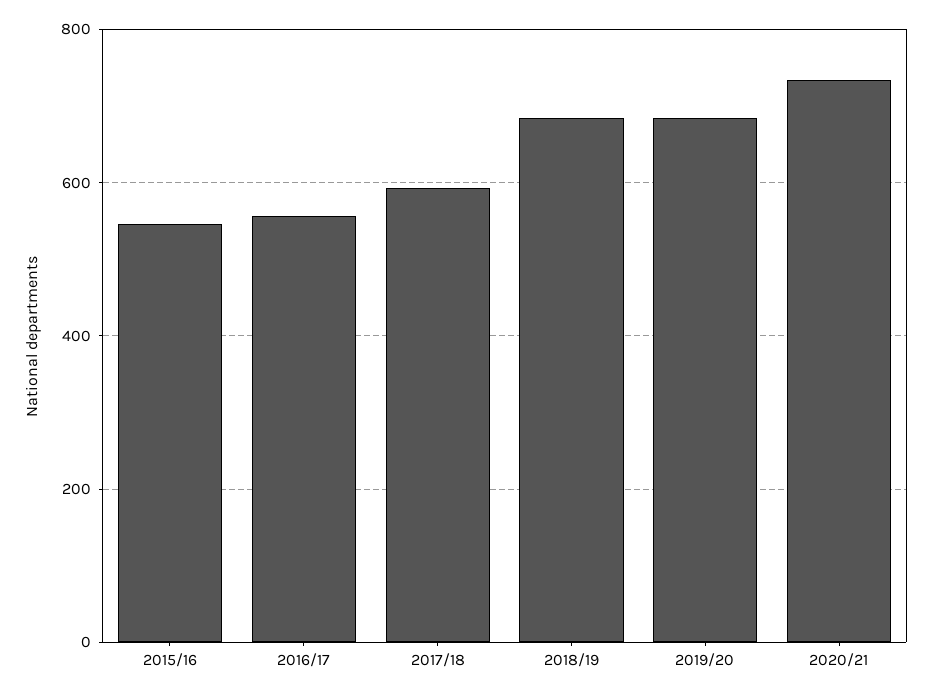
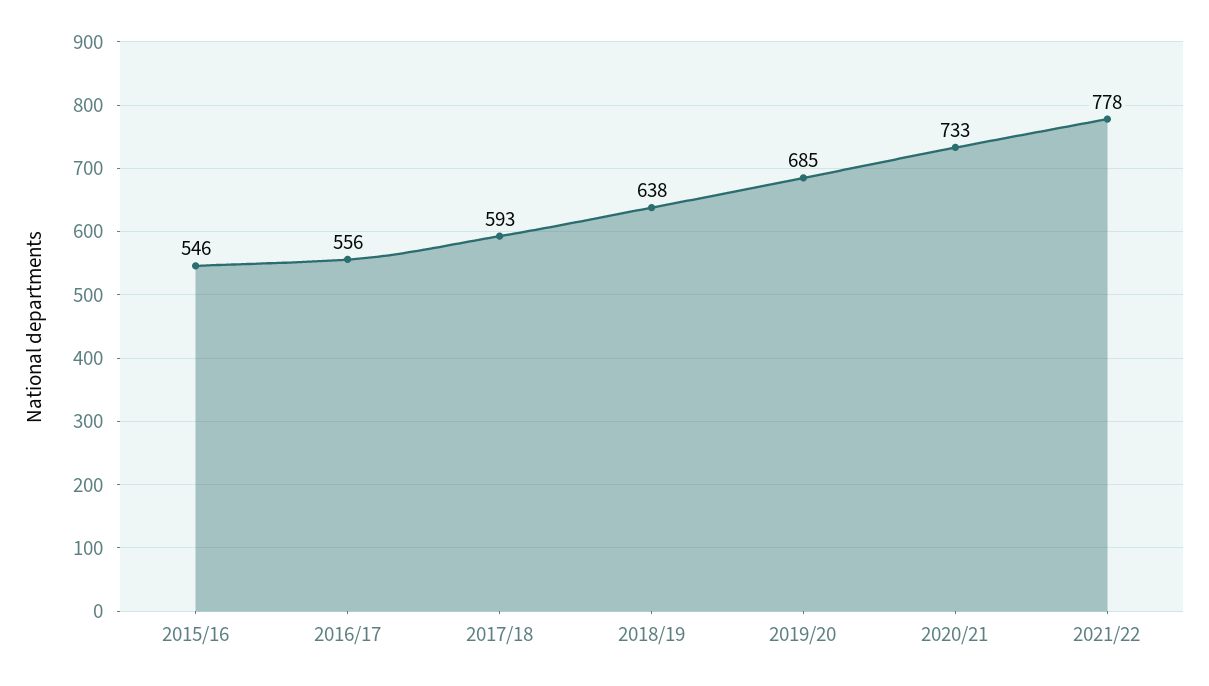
2018/19: 680 -> 638
2021/22: none -> 778

